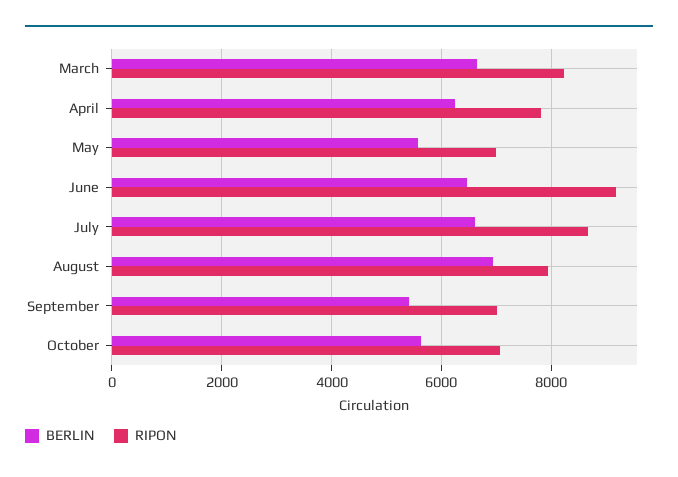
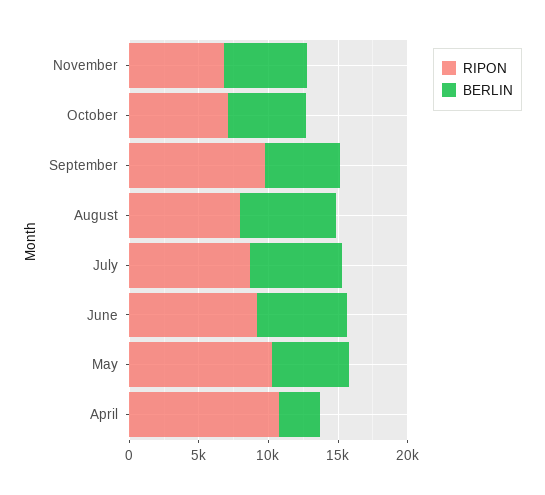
BERLIN, March: 6600 -> none
RIPON, March: 8200 -> none
BERLIN, April: 6200 -> 3000
RIPON, April: 7800 -> 11000
RIPON, May: 7000 -> 10000
RIPON, September: 7000 -> 10000
RIPON, November: none -> 7000
BERLIN, November: none -> 6000

